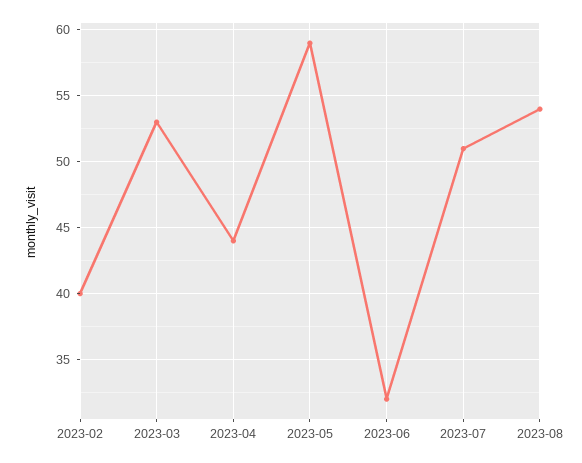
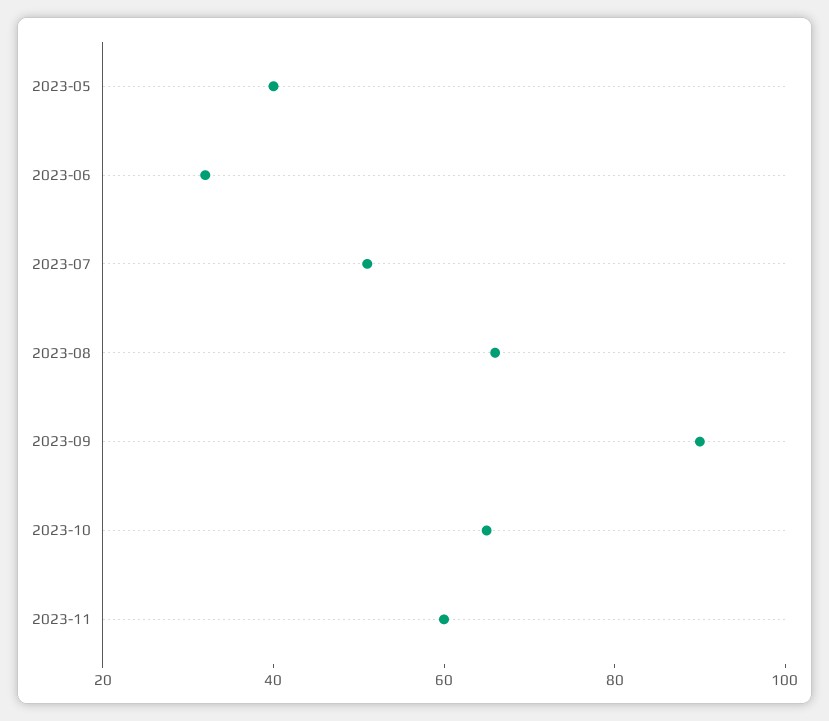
2023-02: 40 -> none
2023-03: 53 -> none
2023-04: 44 -> none
2023-05: 59 -> 40
2023-08: 54 -> 65
2023-09: none -> 90
2023-10: none -> 65
2023-11: none -> 60

